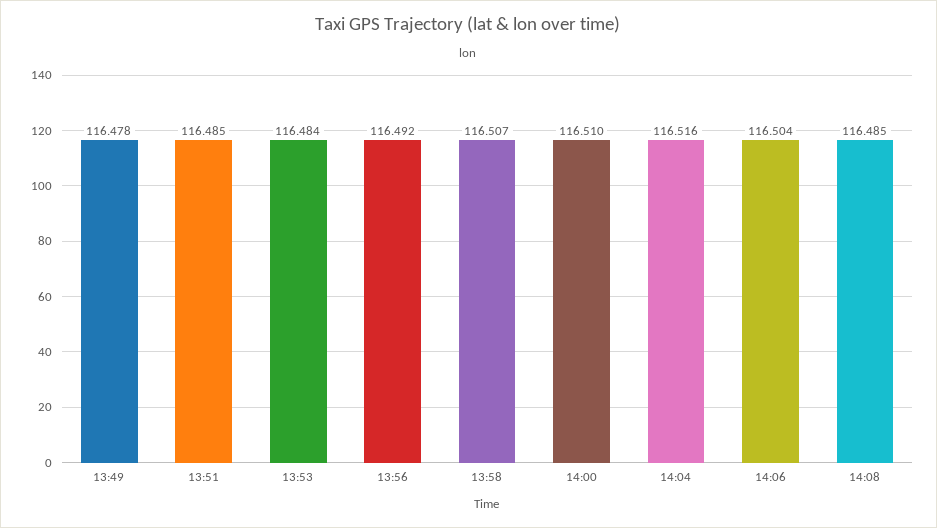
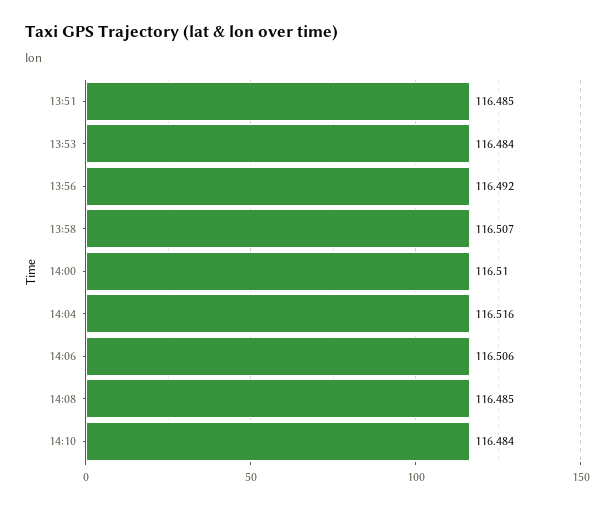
13:49: 116.478 -> none
14:06: 116.504 -> 116.506
14:10: none -> 116.484

